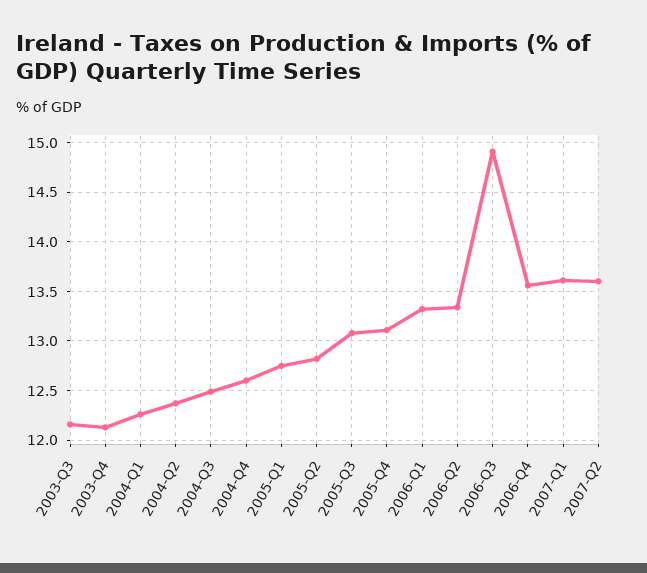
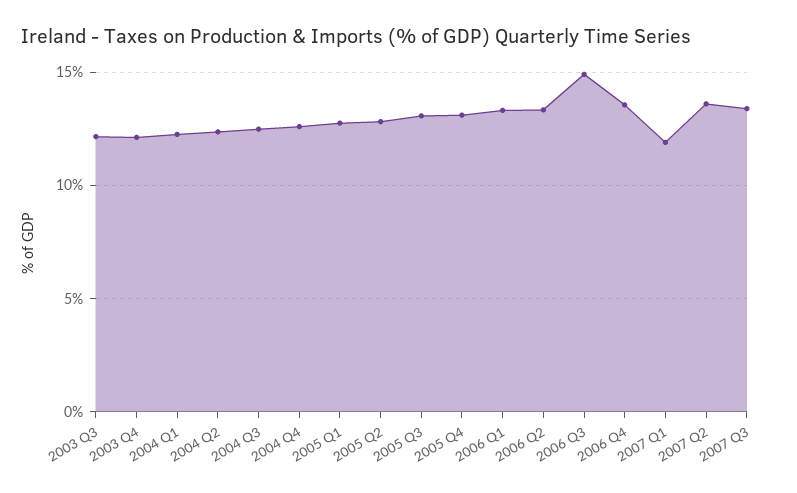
2007-Q1: 13.6 -> 12
2007 Q3: none -> 13.5

